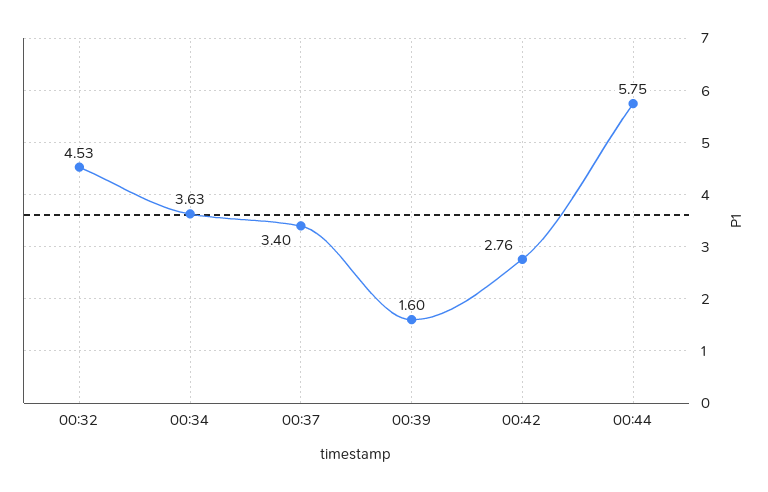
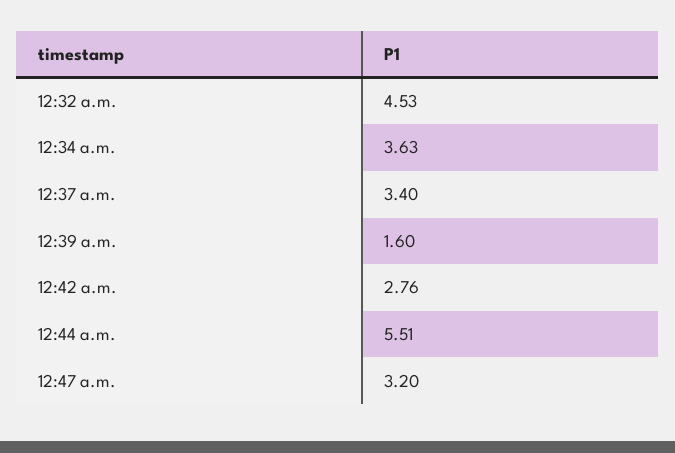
00:44: 5.75 -> 5.51
12:47 a.m.: none -> 3.2

